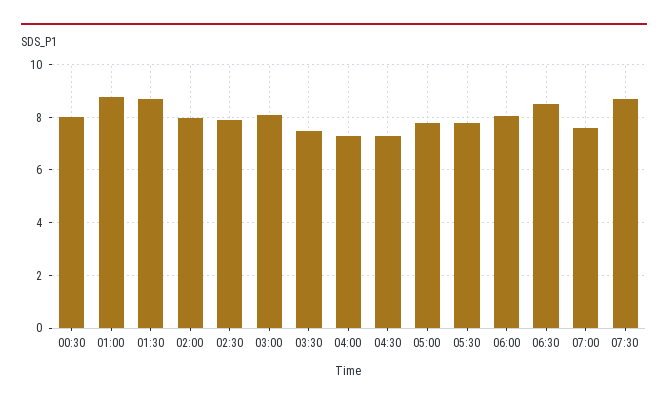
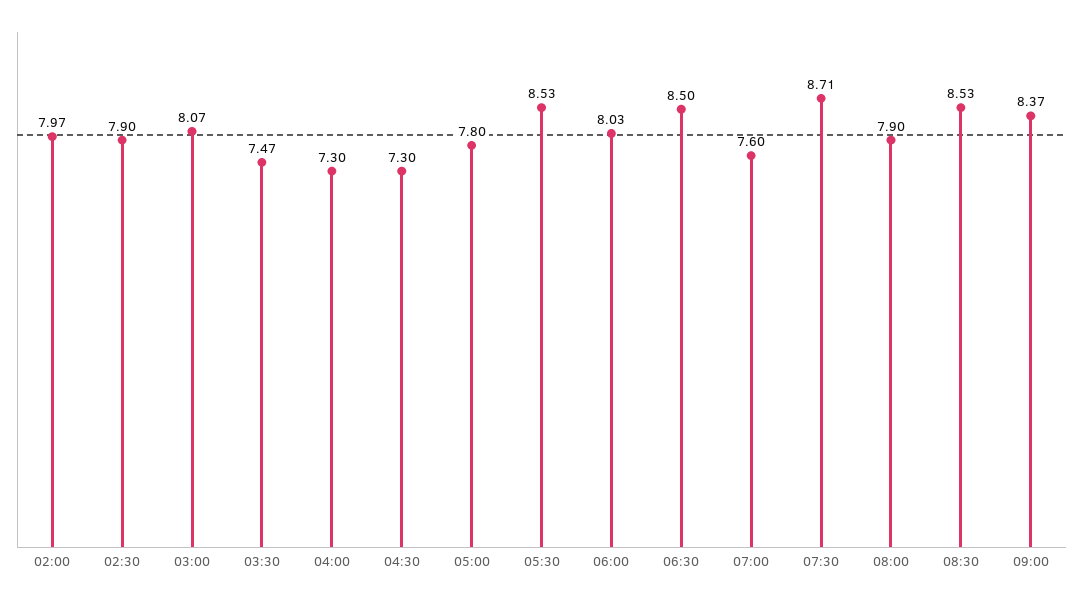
00:30: 8 -> none
01:00: 8.75 -> none
01:30: 8.75 -> none
05:30: 7.75 -> 8.53
08:00: none -> 7.9
08:30: none -> 8.53
09:00: none -> 8.37

